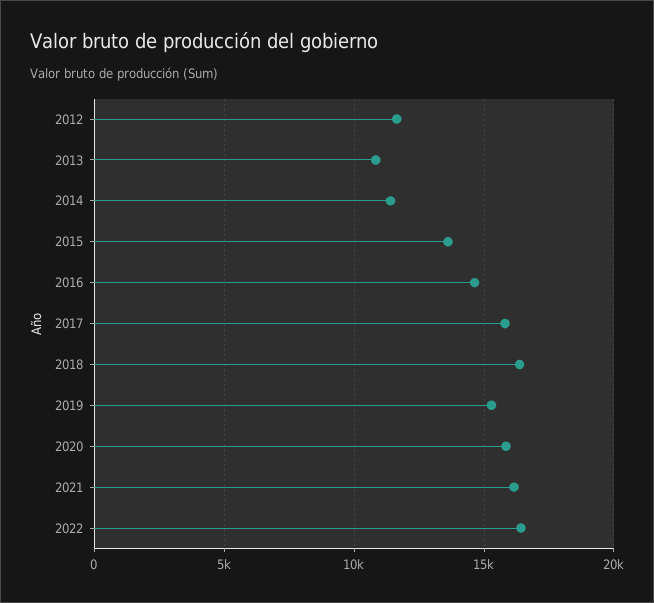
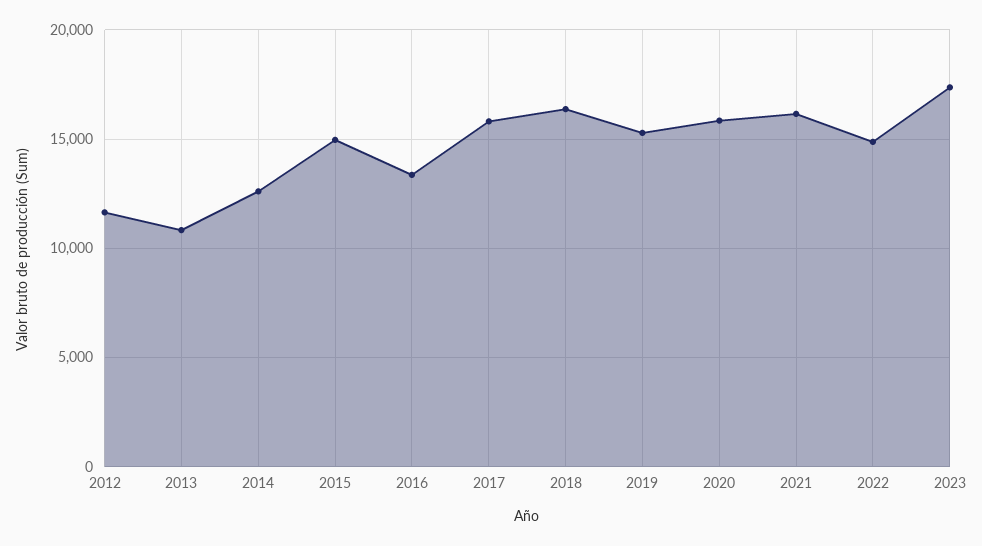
2014: 11500 -> 12500
2015: 13500 -> 15000
2016: 14500 -> 13500
2022: 16500 -> 15000
2023: none -> 17500

